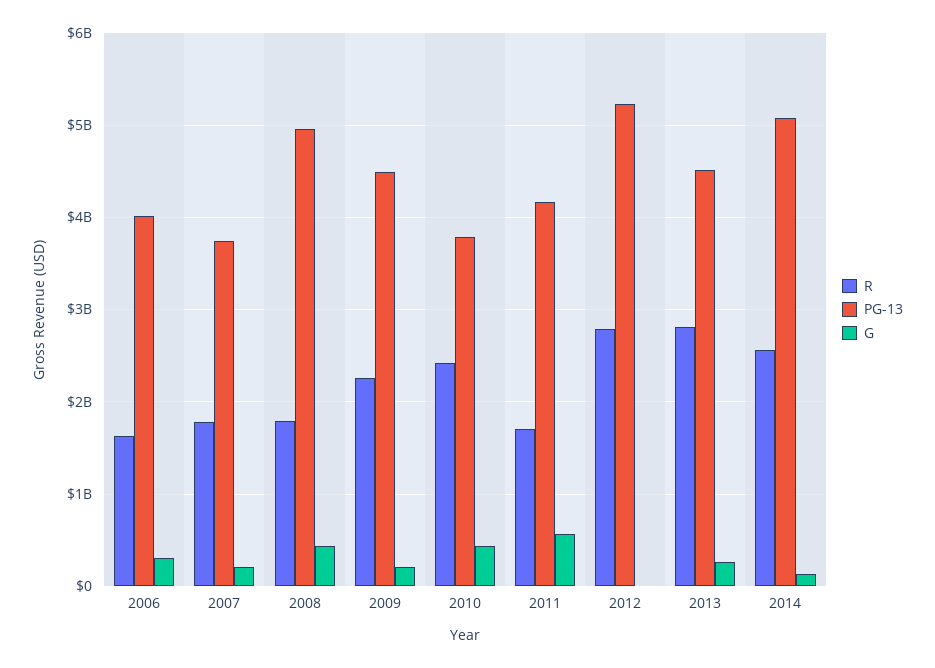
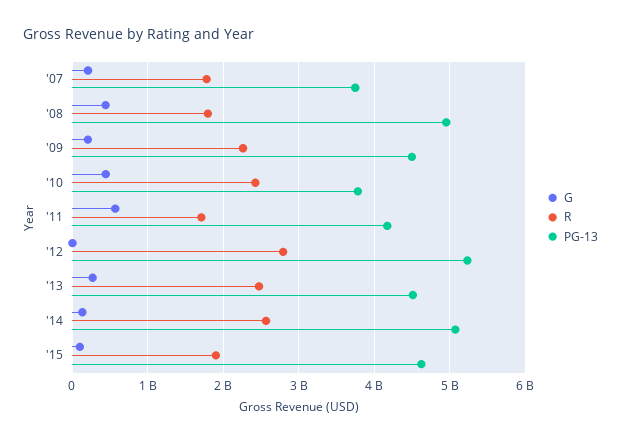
R, 2006: 1600000000 -> none
PG-13, 2006: 4000000000 -> none
G, 2006: 300000000 -> none
R, 2013: 2800000000 -> 2500000000
G, '15: none -> 100000000
R, '15: none -> 1900000000
PG-13, '15: none -> 4600000000

